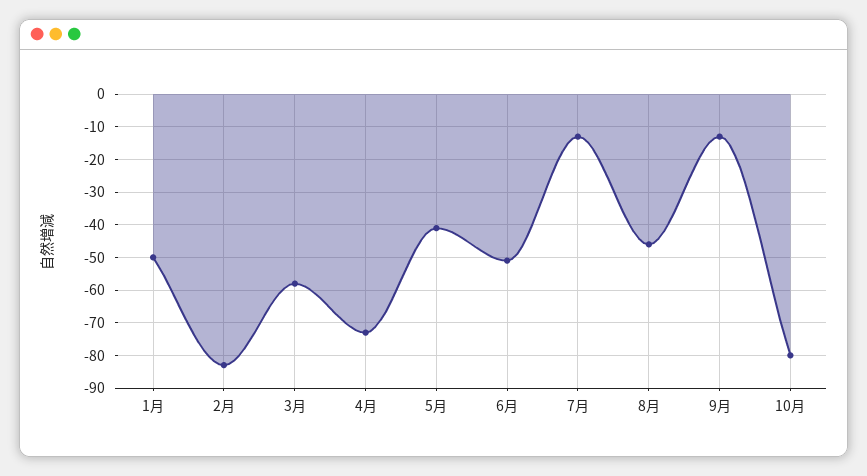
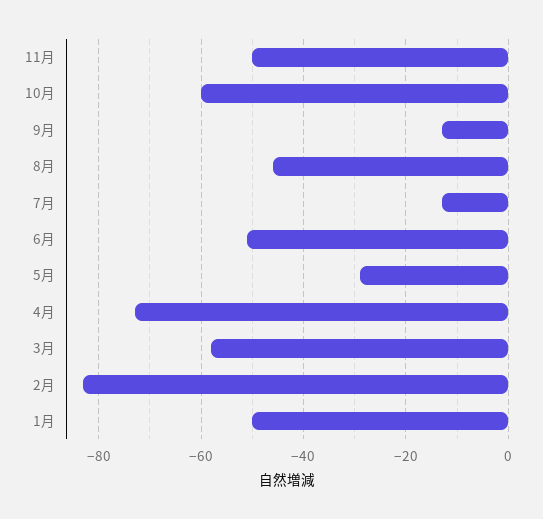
5月: -40 -> -30
10月: -80 -> -60
11月: none -> -50

